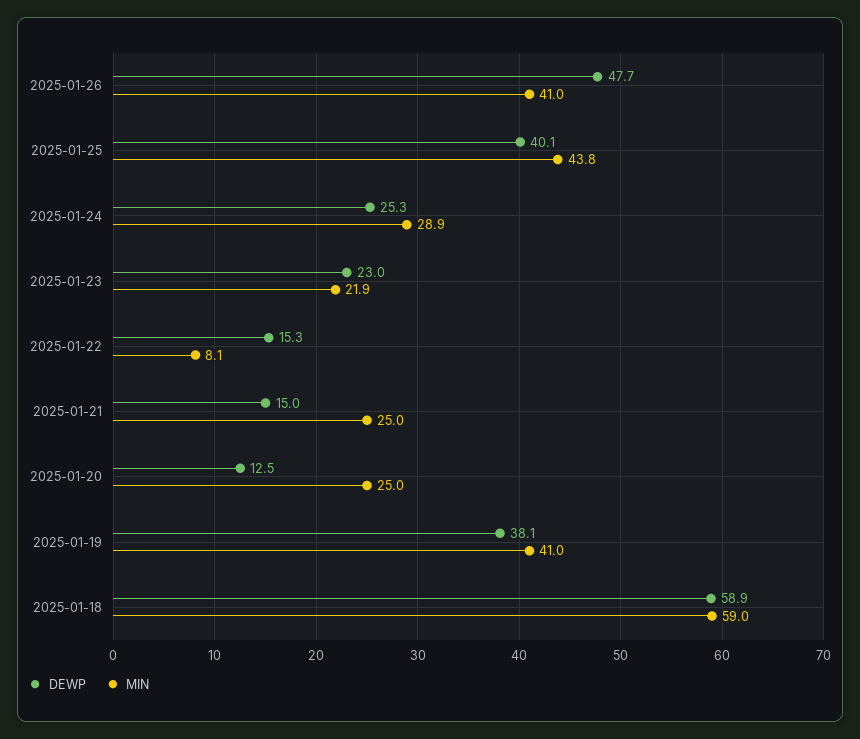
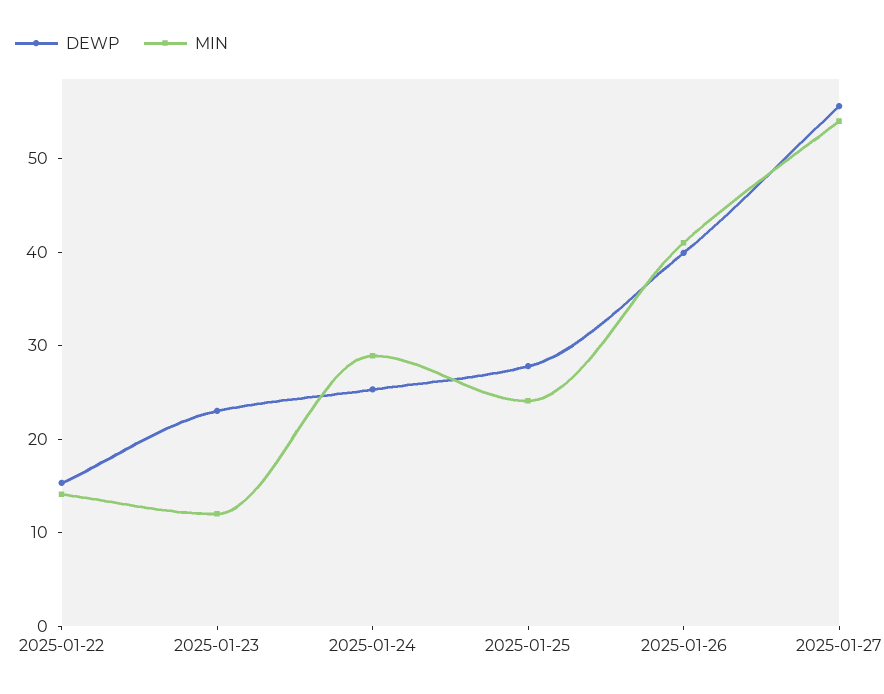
DEWP, 2025-01-26: 47.7 -> 40
DEWP, 2025-01-25: 40.1 -> 28
MIN, 2025-01-25: 43.8 -> 24
MIN, 2025-01-23: 21.9 -> 12
MIN, 2025-01-22: 8.1 -> 14
DEWP, 2025-01-21: 15 -> none
MIN, 2025-01-21: 25 -> none
DEWP, 2025-01-20: 12.5 -> none
MIN, 2025-01-20: 25 -> none
DEWP, 2025-01-19: 38.1 -> none
MIN, 2025-01-19: 41 -> none
DEWP, 2025-01-18: 58.9 -> none
MIN, 2025-01-18: 59 -> none
DEWP, 2025-01-27: none -> 56
MIN, 2025-01-27: none -> 54

